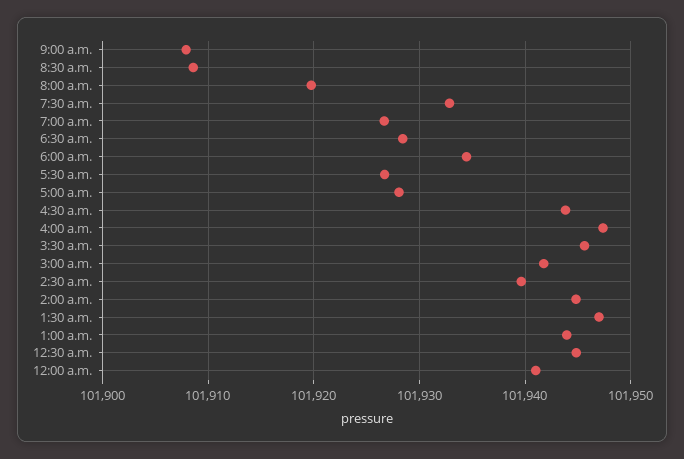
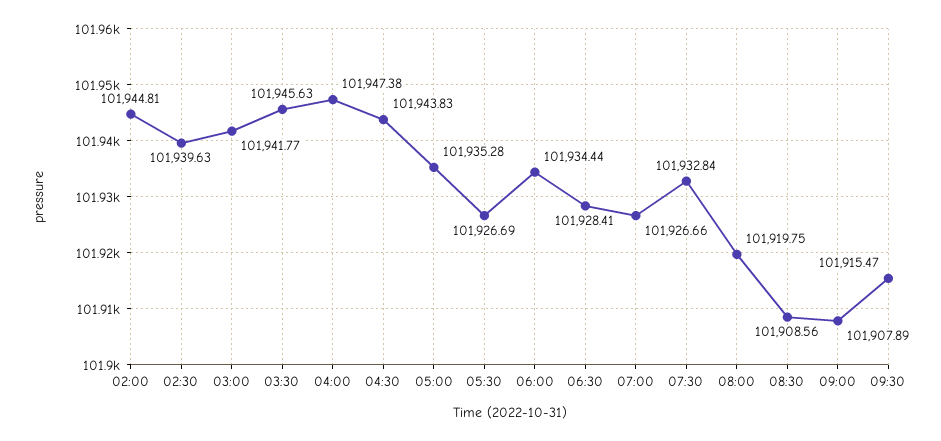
5:00 a.m.: 101928 -> 101935.28
1:30 a.m.: 101947 -> none
1:00 a.m.: 101944 -> none
12:30 a.m.: 101945 -> none
12:00 a.m.: 101941 -> none
09:30: none -> 101915.47

